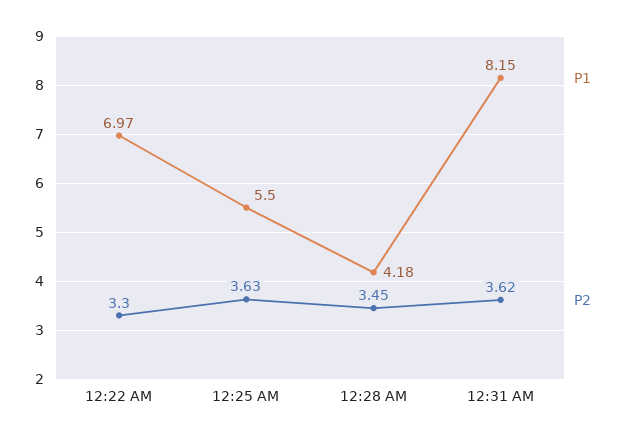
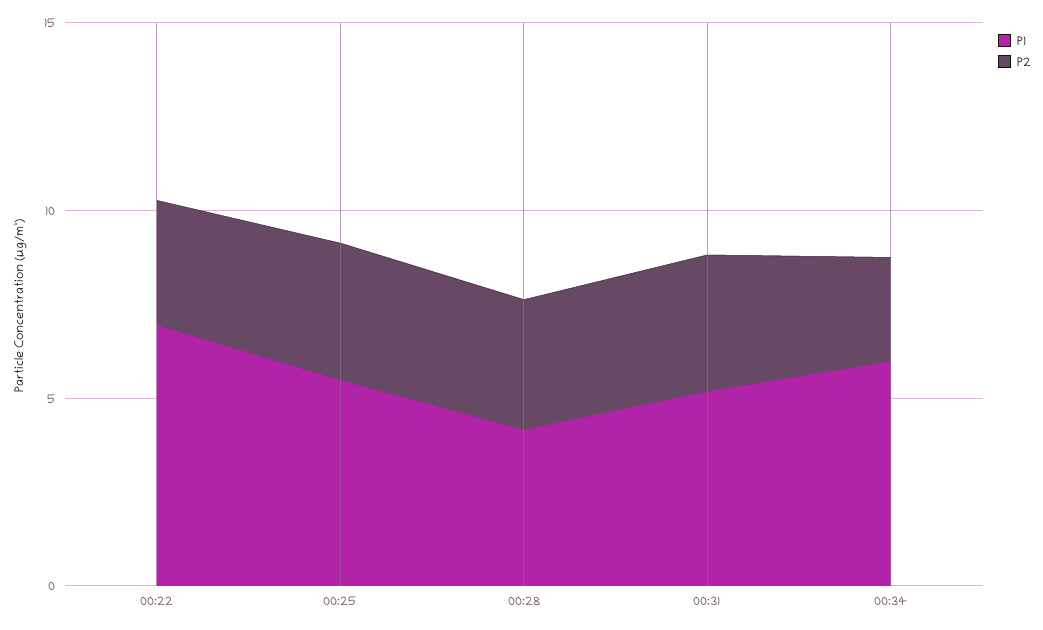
P1, 12:31 AM: 8.15 -> 5
P1, 00:34: none -> 6
P2, 00:34: none -> 3

